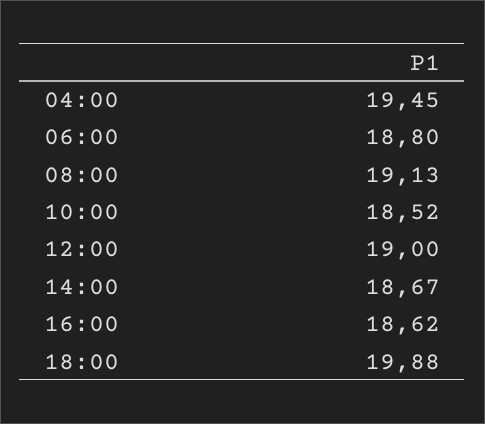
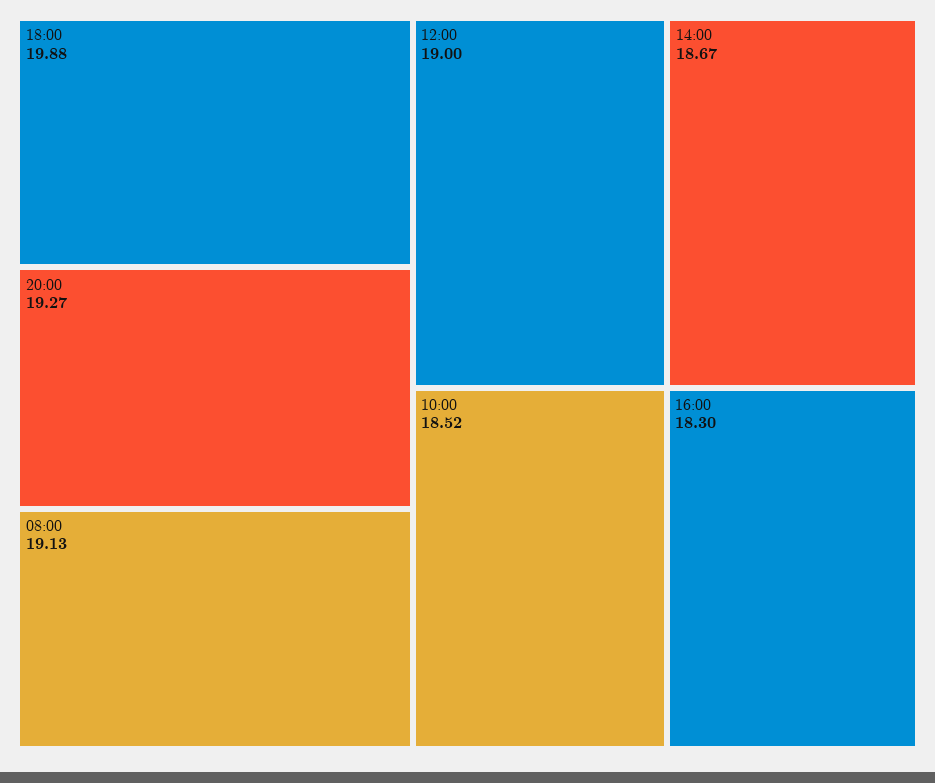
04:00: 19.45 -> none
06:00: 18.8 -> none
16:00: 18.62 -> 18.3
20:00: none -> 19.27

